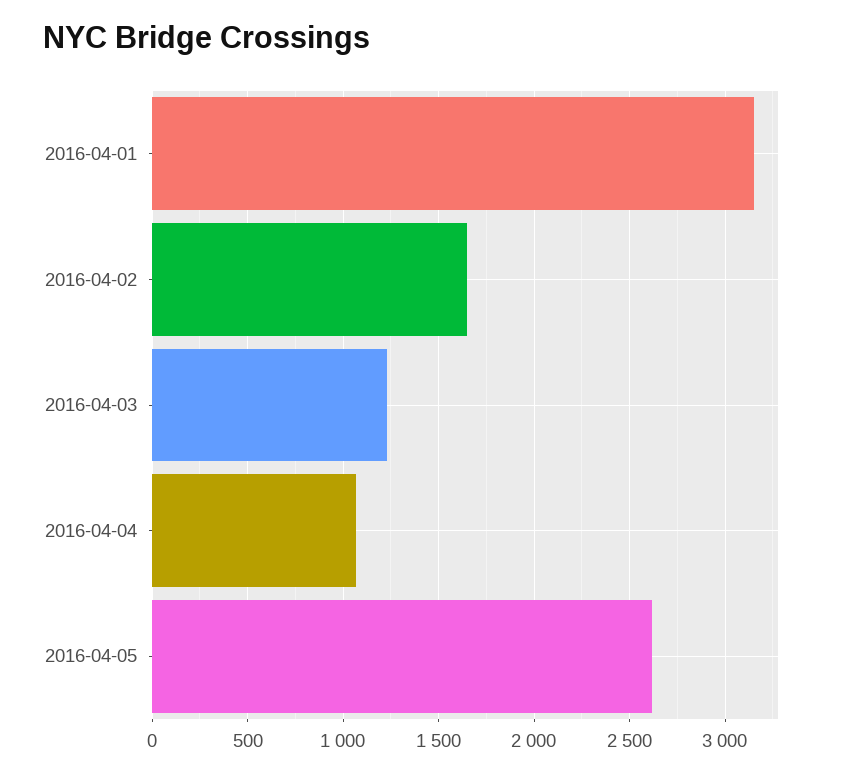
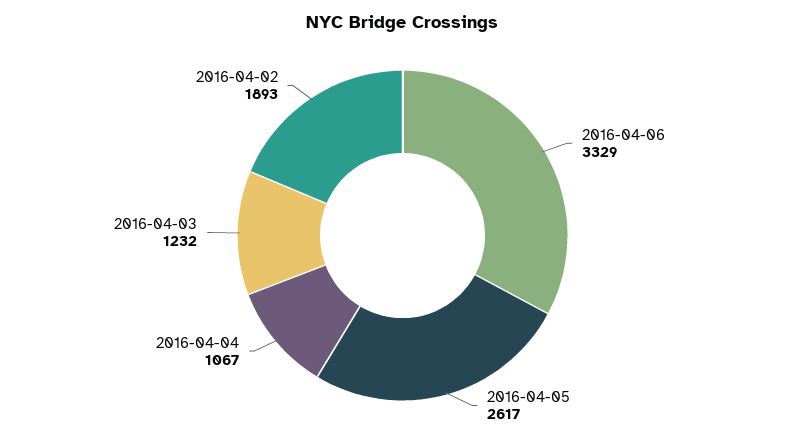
2016-04-01: 3150 -> none
2016-04-02: 1650 -> 1893
2016-04-06: none -> 3329

